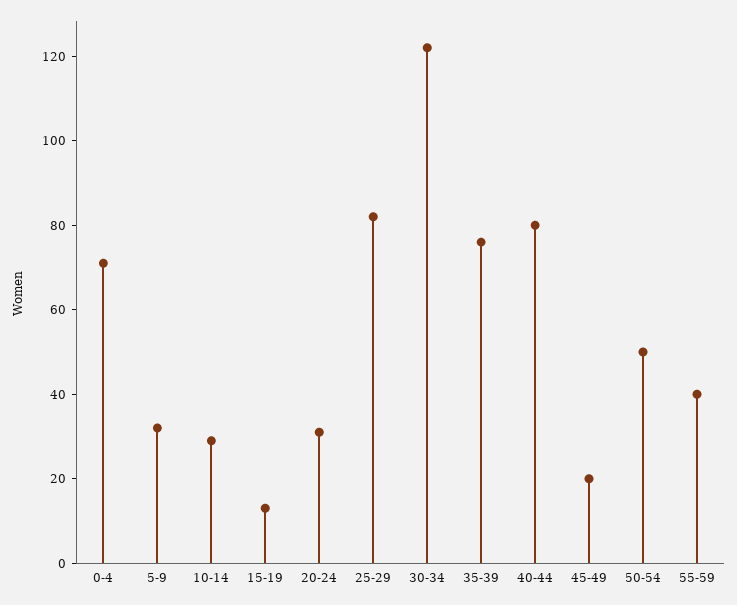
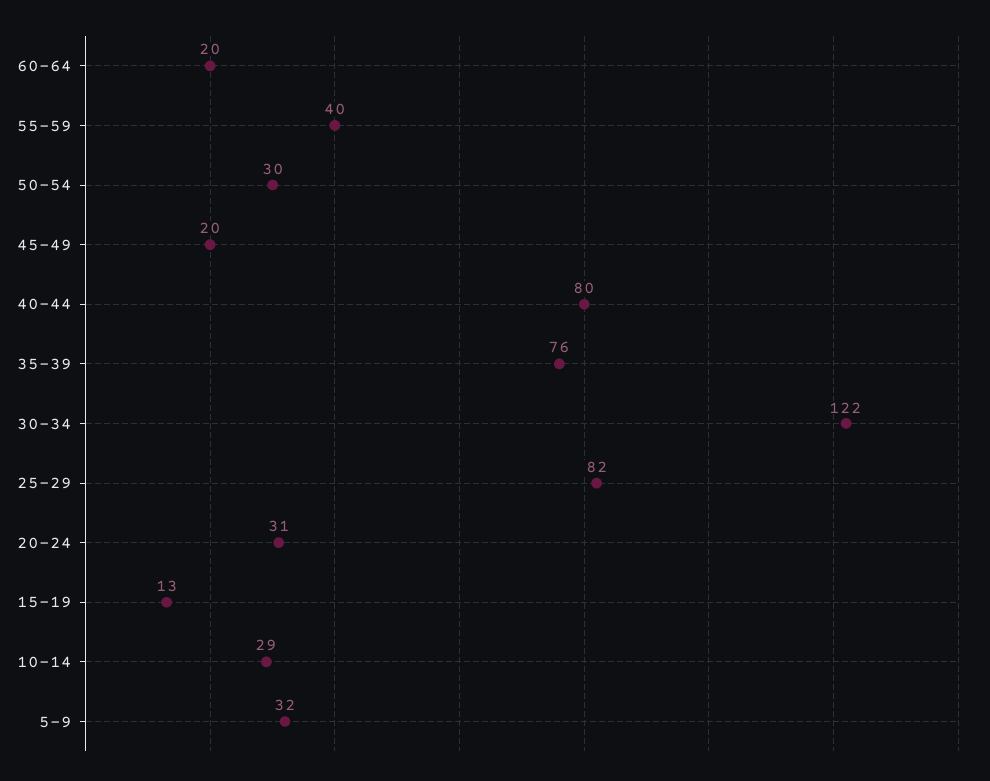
0-4: 70 -> none
50-54: 50 -> 30
60-64: none -> 20

